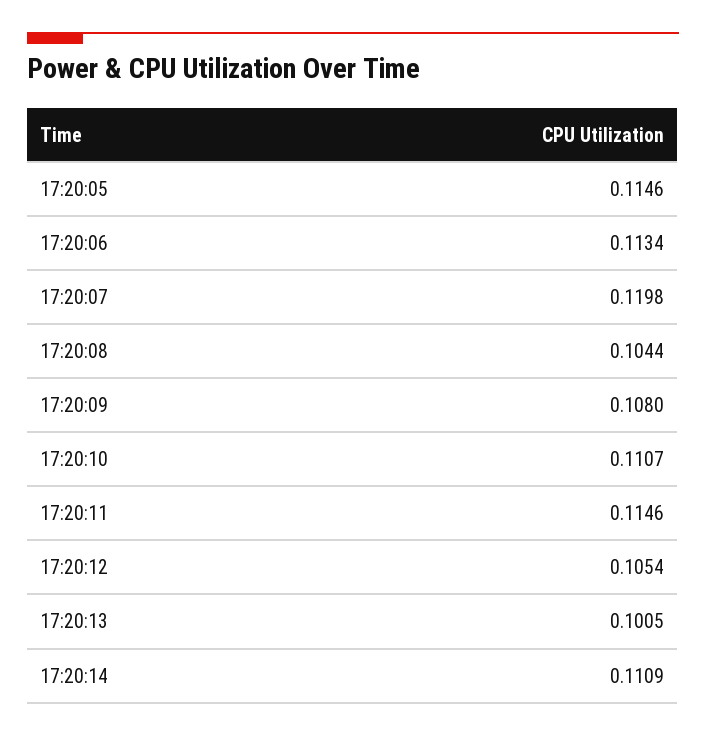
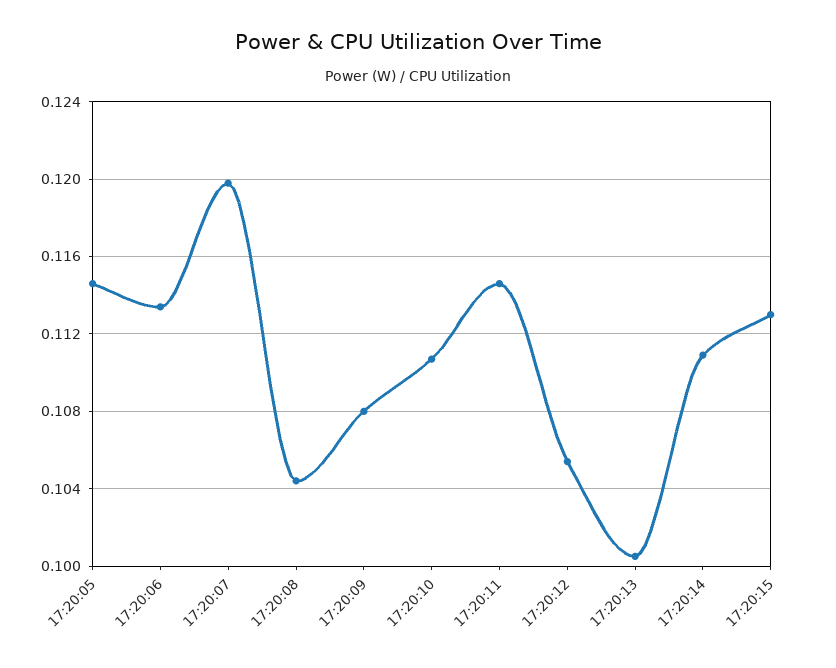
17:20:15: none -> 0.113

